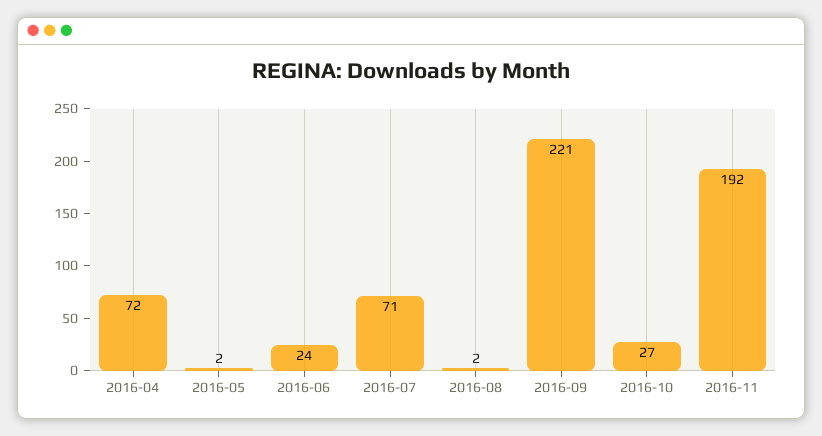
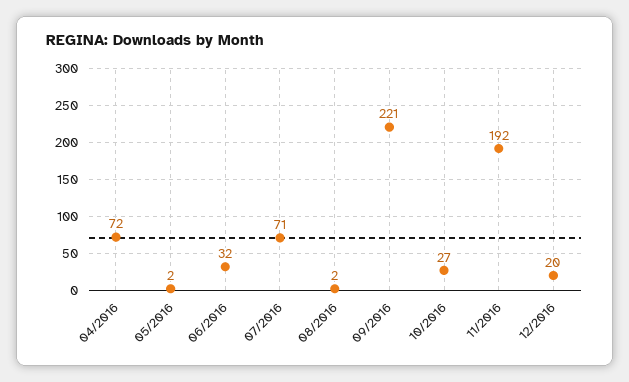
2016-06: 24 -> 32
12/2016: none -> 20

